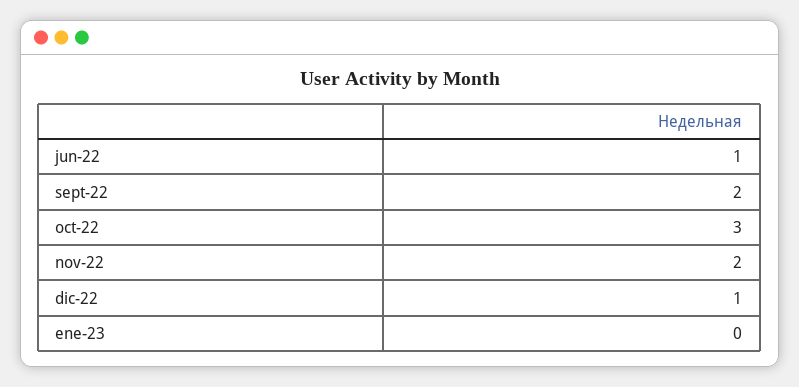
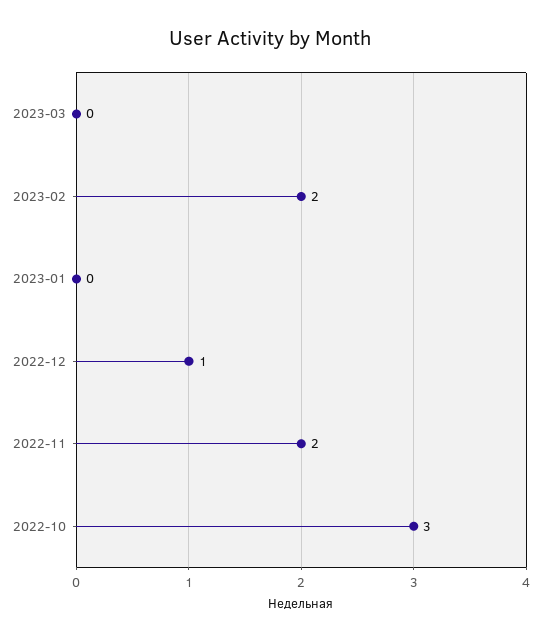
jun-22: 1 -> none
sept-22: 2 -> none
2023-03: none -> 0
2023-02: none -> 2

